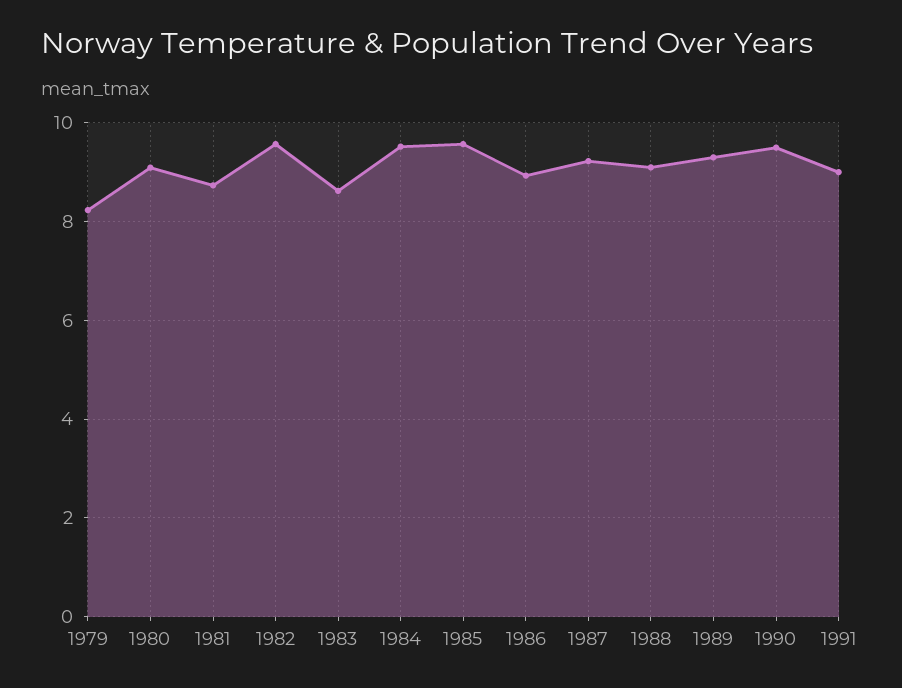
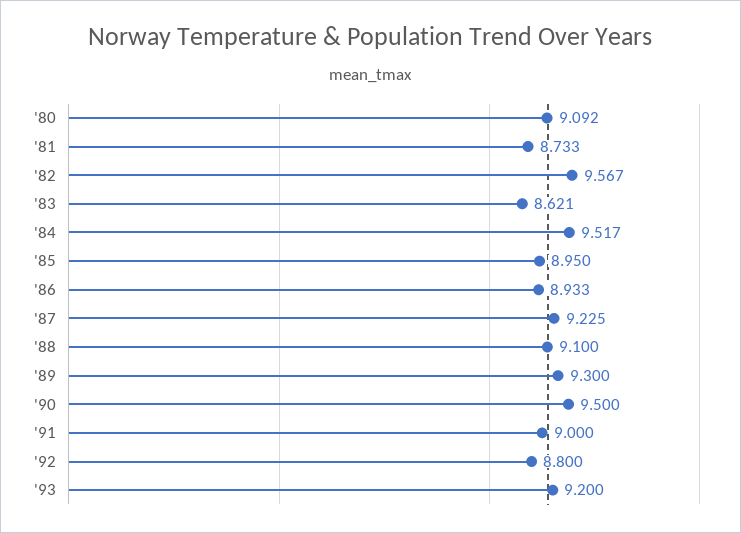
1979: 8.2 -> none
1985: 9.6 -> 8.95
'92: none -> 8.8
'93: none -> 9.2

